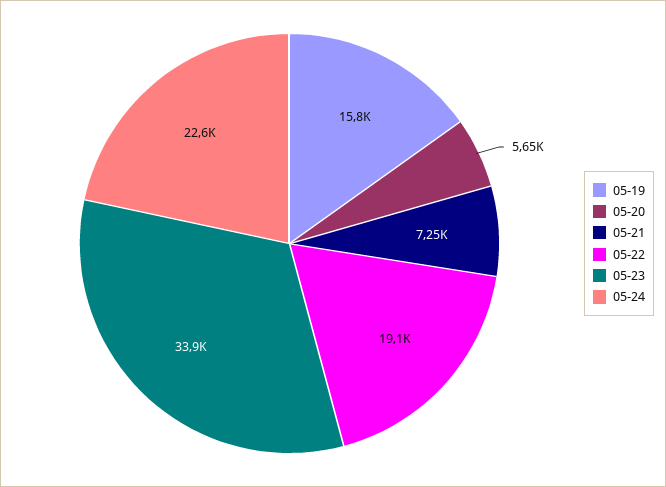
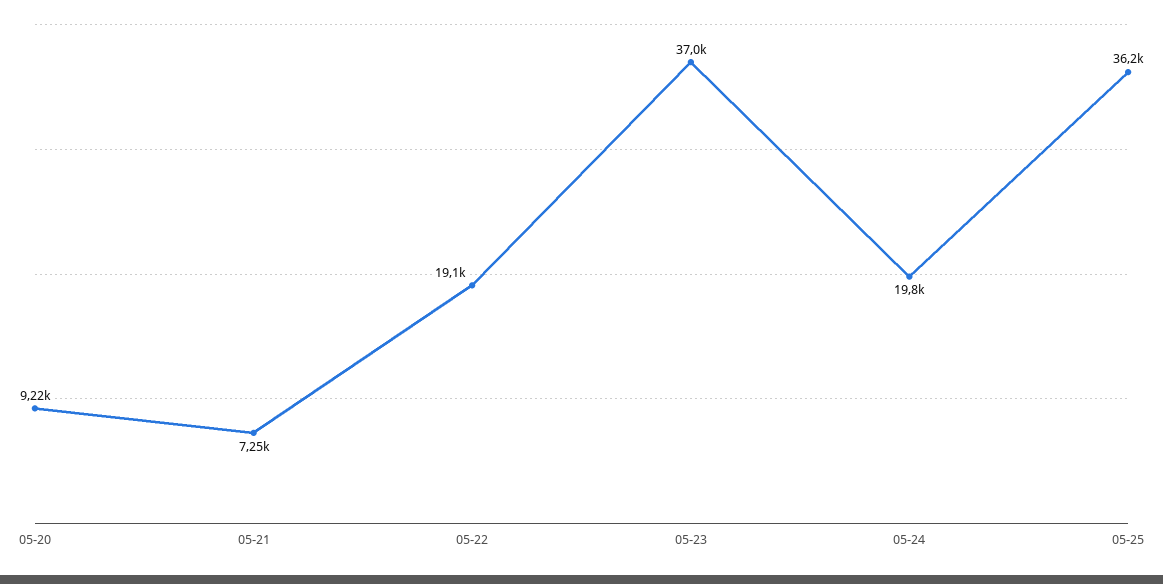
05-19: 15800 -> none
05-20: 5650 -> 9220
05-23: 33900 -> 37000
05-24: 22600 -> 19800
05-25: none -> 36200

